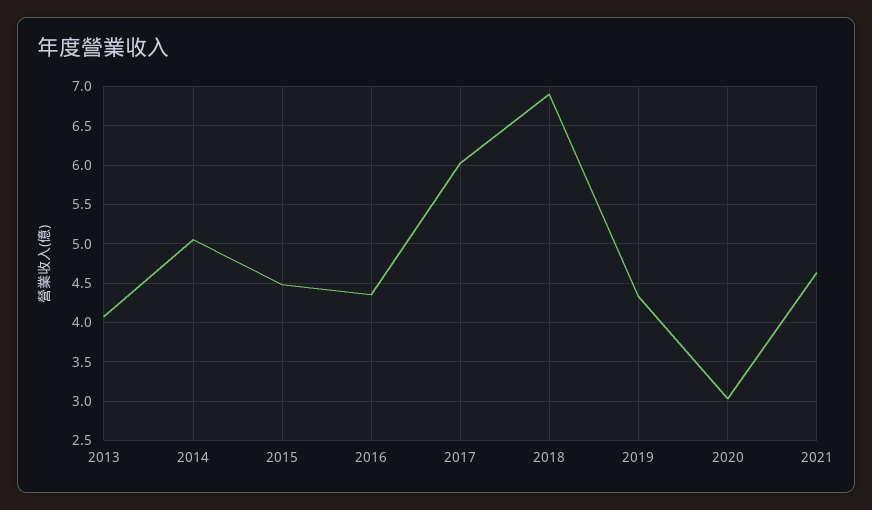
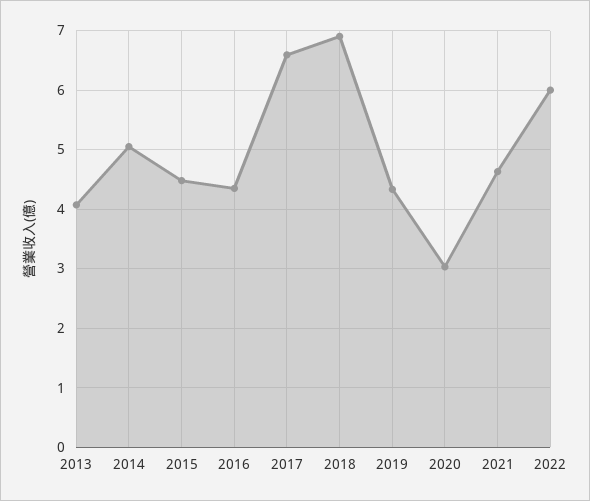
2017: 6 -> 6.6
2022: none -> 6

